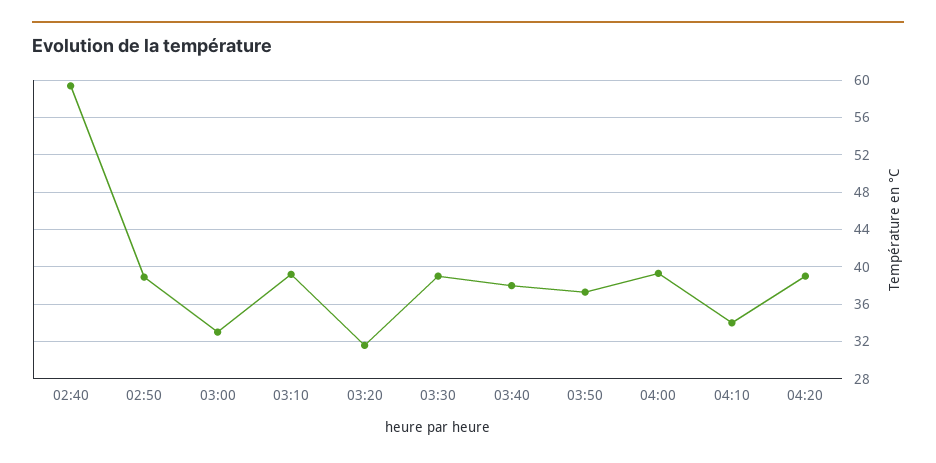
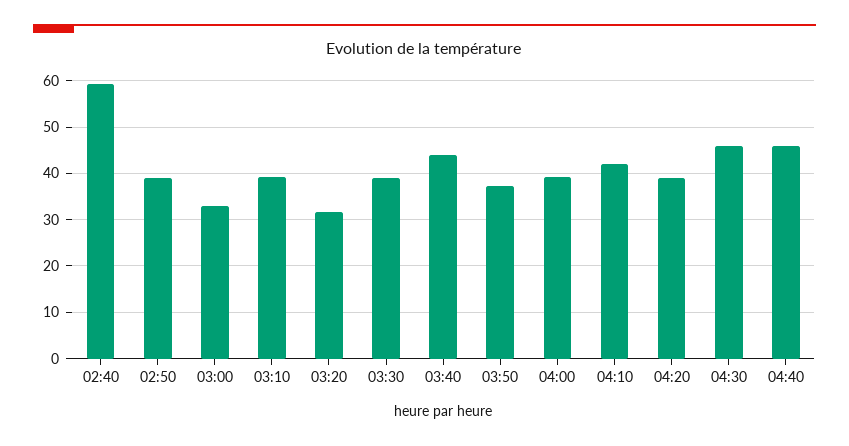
03:40: 38 -> 44
04:10: 34 -> 42
04:30: none -> 46
04:40: none -> 46

